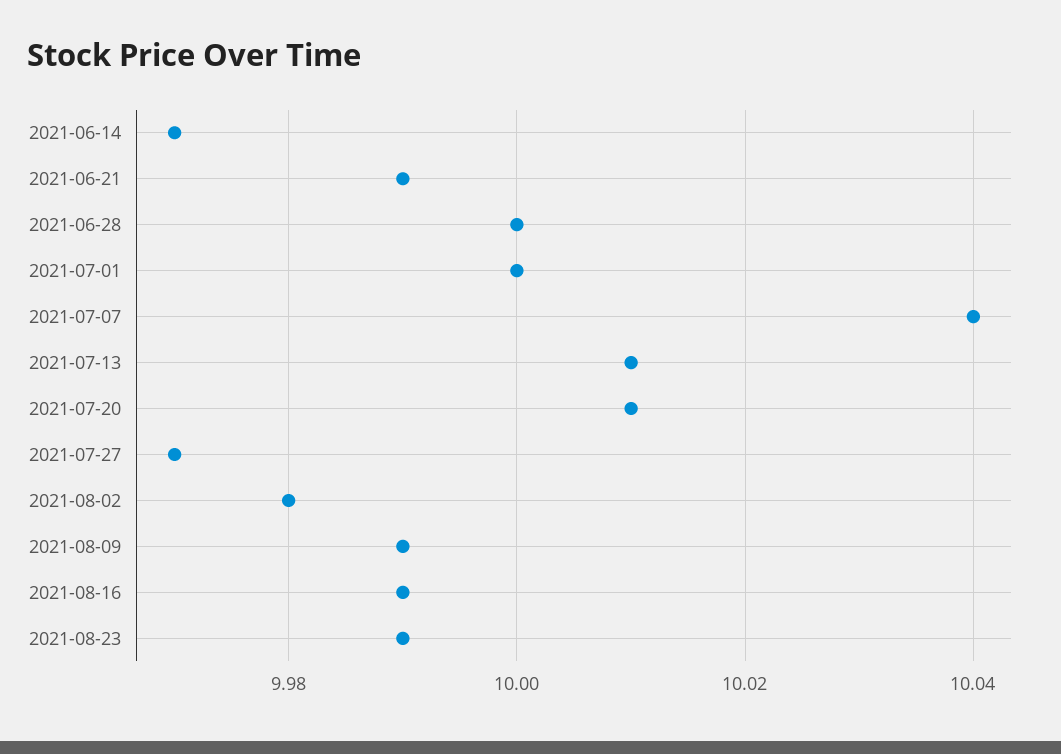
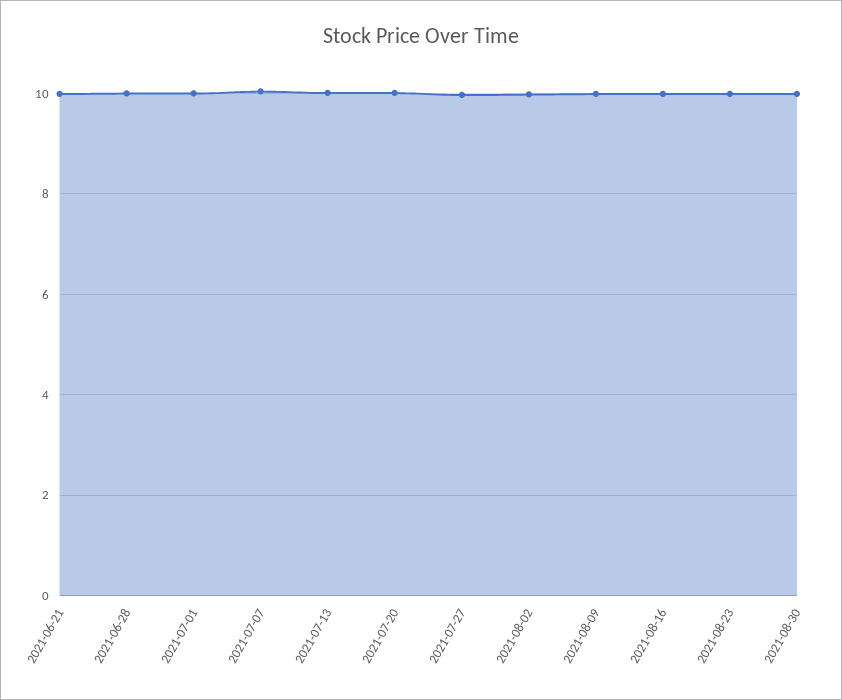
2021-06-14: 9.97 -> none
2021-08-30: none -> 10

